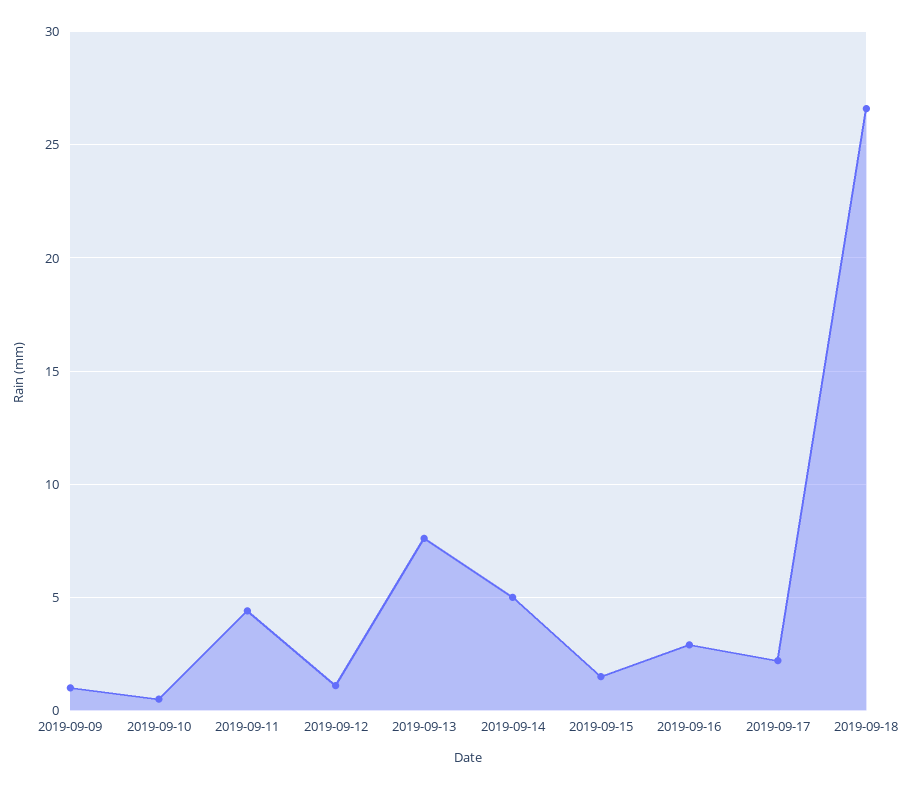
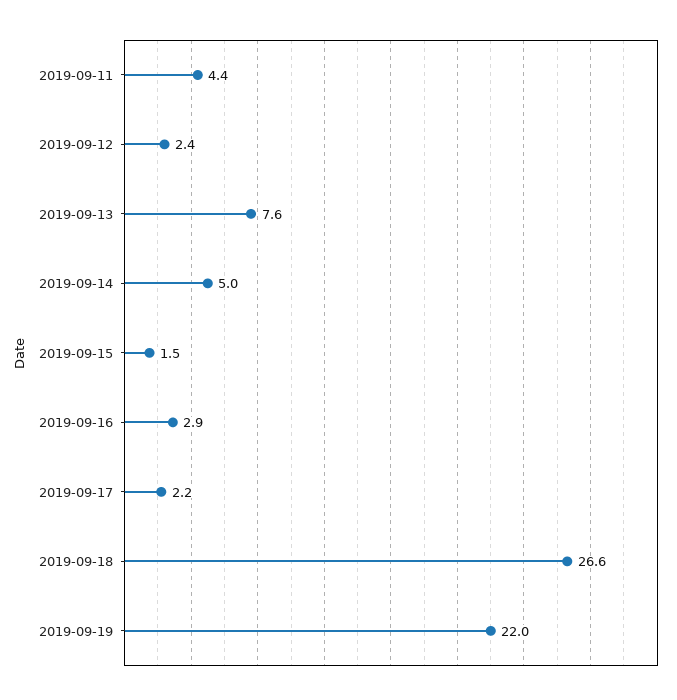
2019-09-09: 1 -> none
2019-09-10: 0.5 -> none
2019-09-12: 1 -> 2.4
2019-09-19: none -> 22

